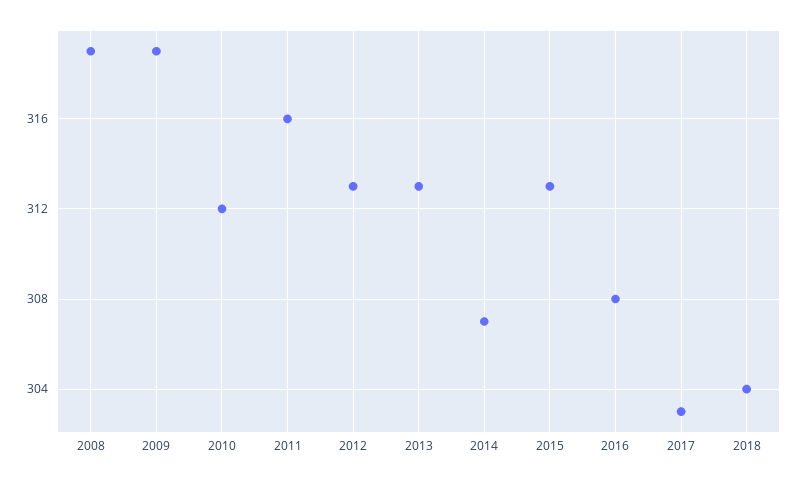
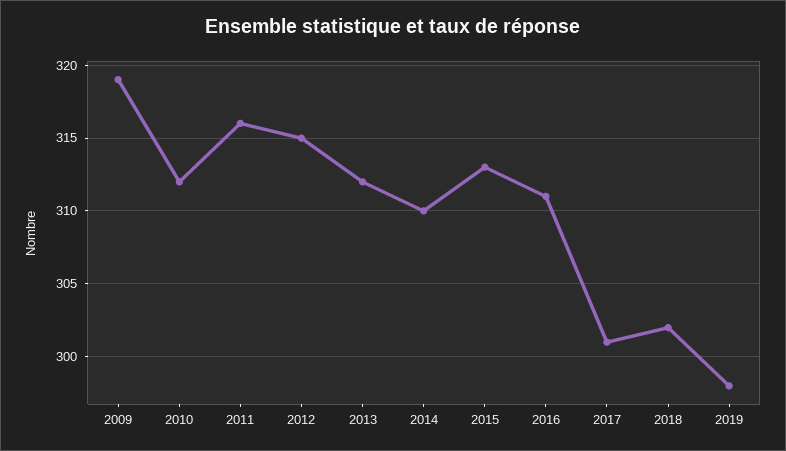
2008: 319 -> none
2012: 313 -> 315
2013: 313 -> 312
2014: 307 -> 310
2016: 308 -> 311
2017: 303 -> 301
2018: 304 -> 302
2019: none -> 298

